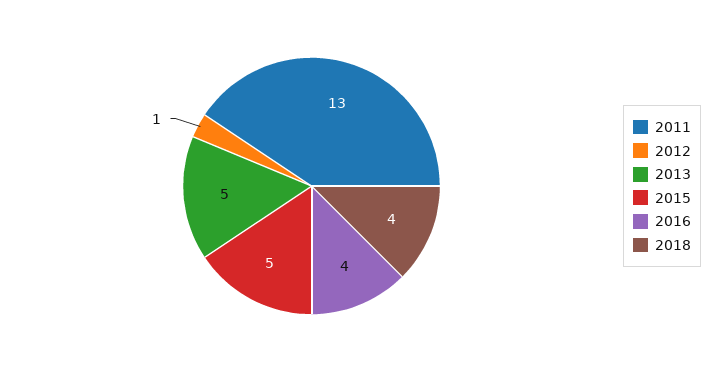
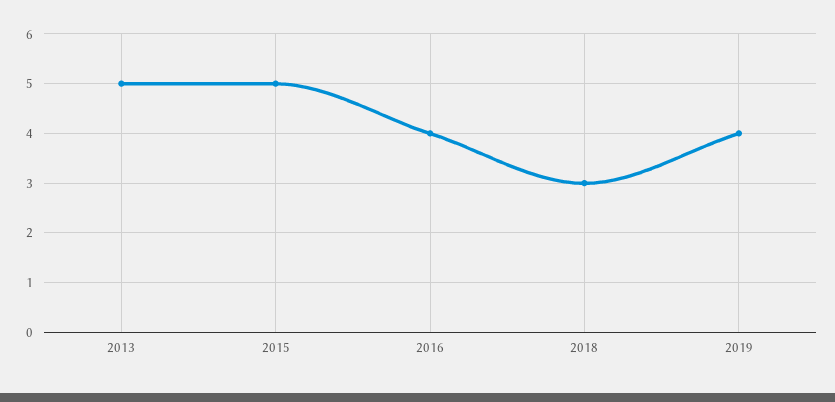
2011: 13 -> none
2012: 1 -> none
2018: 4 -> 3
2019: none -> 4

